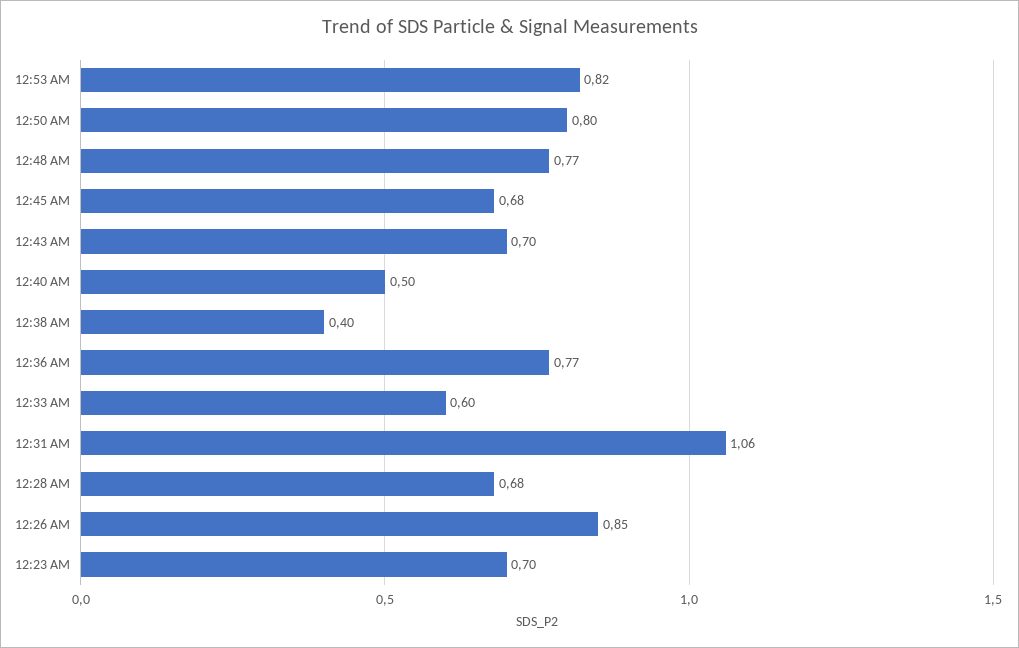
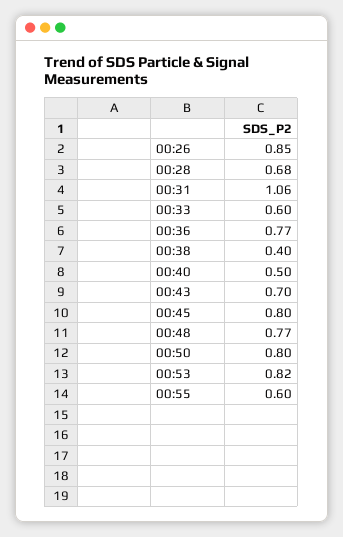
12:45 AM: 0.68 -> 0.8
12:23 AM: 0.7 -> none
00:55: none -> 0.6

